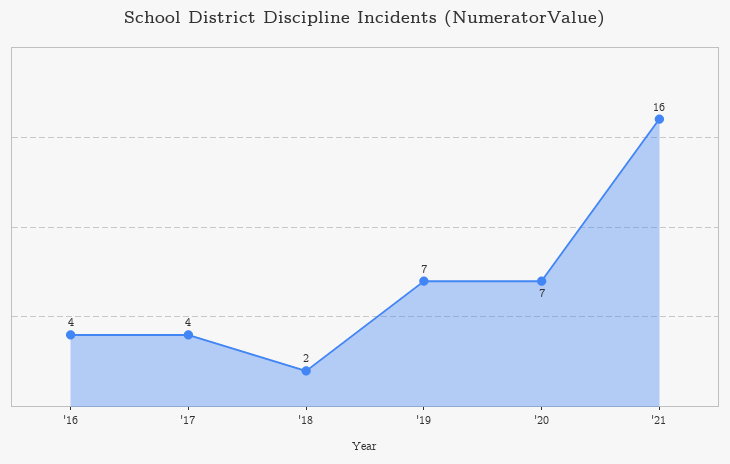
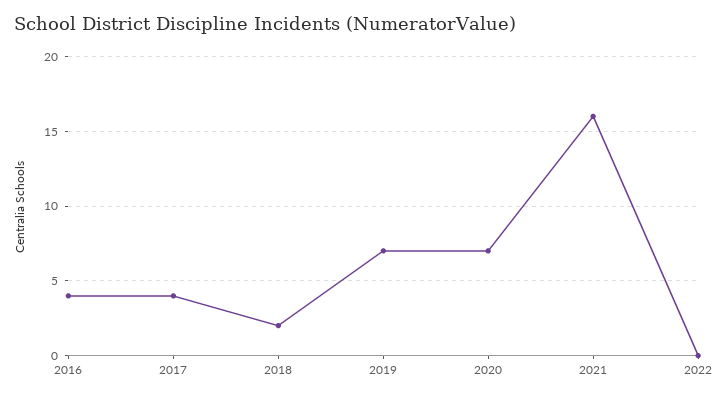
2022: none -> 0

